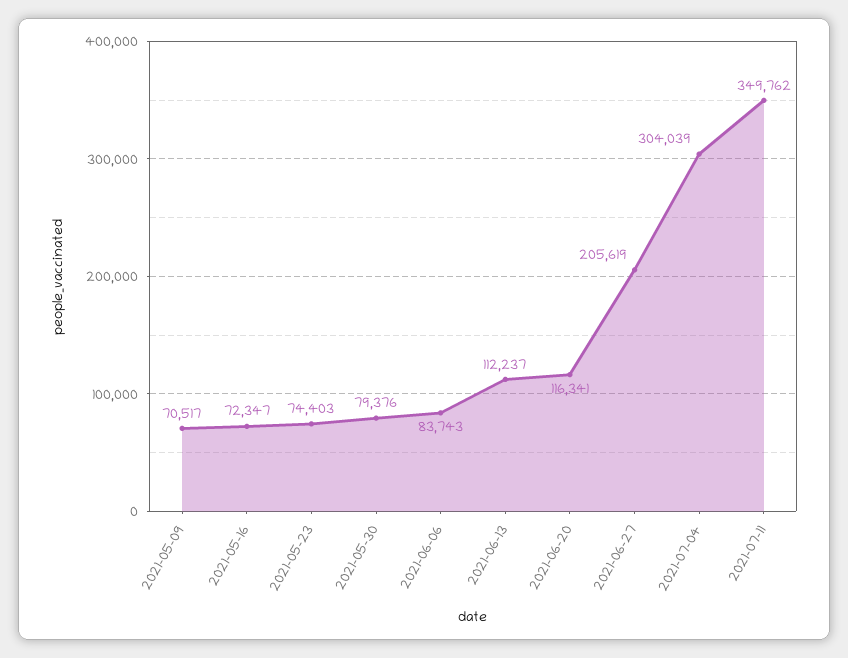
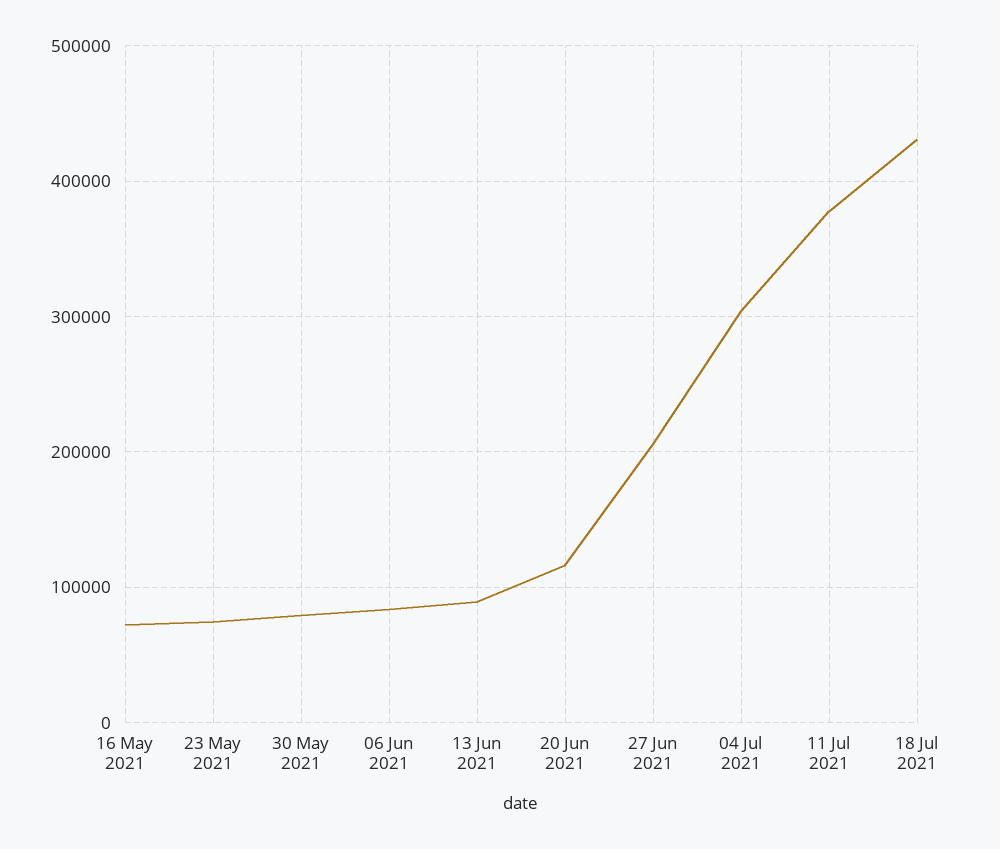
2021-05-09: 70517 -> none
2021-06-13: 112237 -> 90000
2021-07-11: 349762 -> 380000
18 Jul 2021: none -> 430000

